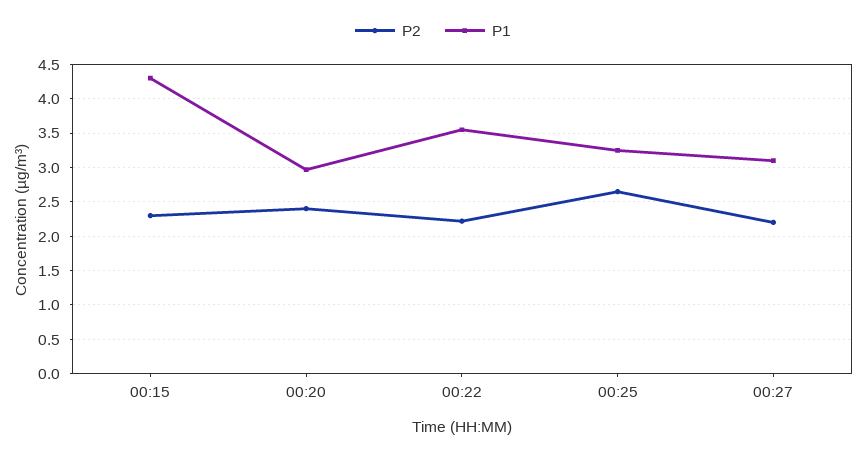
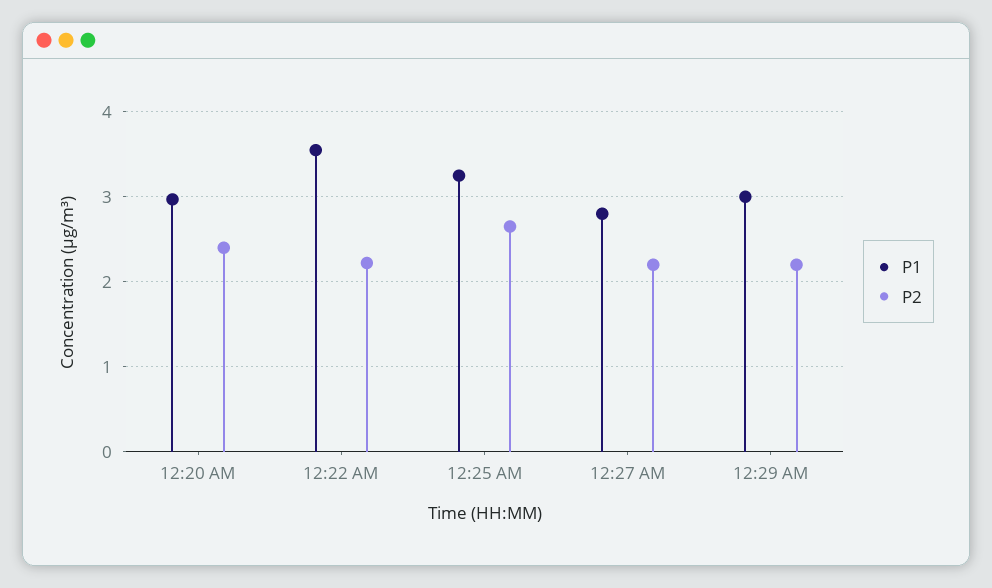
P2, 00:15: 2.3 -> none
P1, 00:15: 4.3 -> none
P1, 00:27: 3.1 -> 2.8
P1, 12:29 AM: none -> 3
P2, 12:29 AM: none -> 2.2

